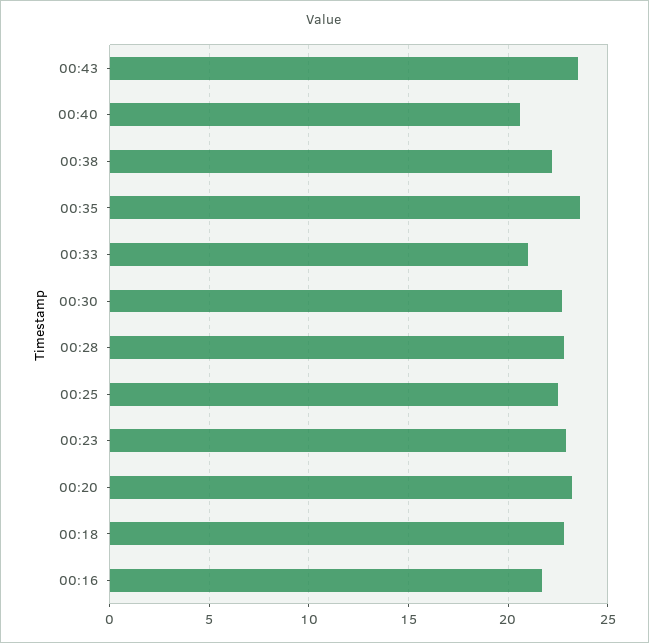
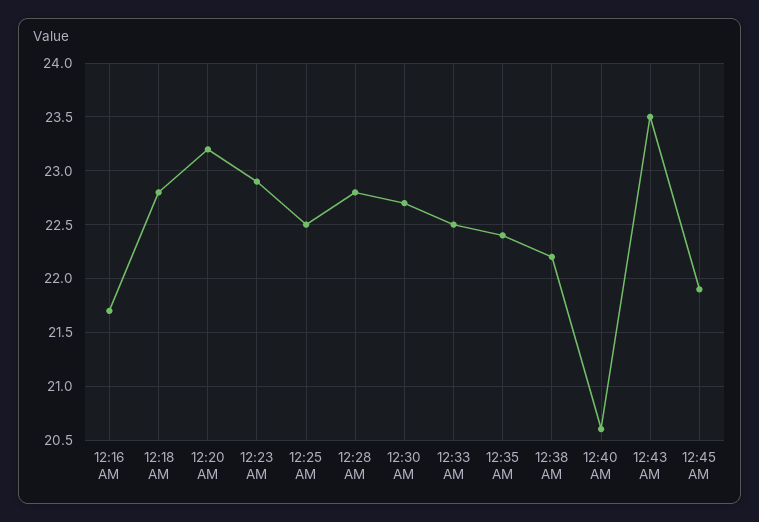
00:35: 23.5 -> 22.4
00:33: 21 -> 22.5
12:45 AM: none -> 21.9

